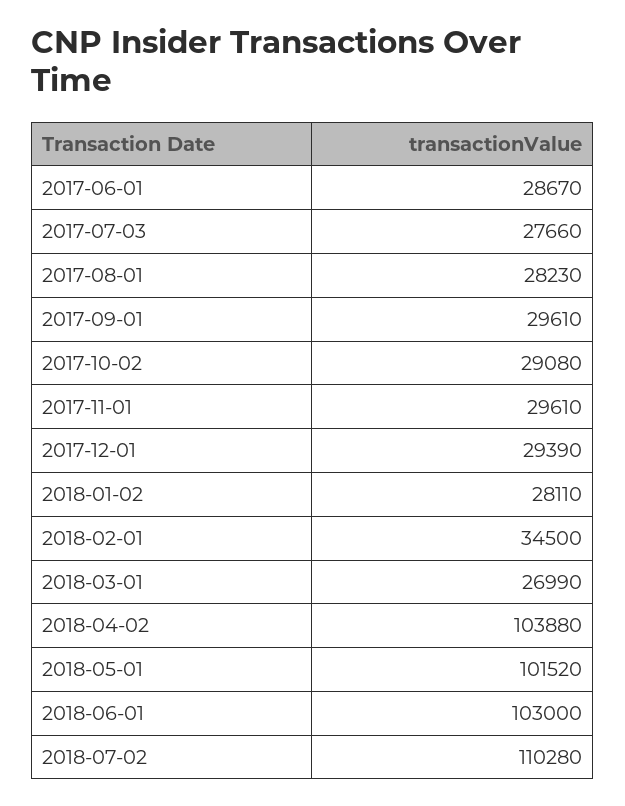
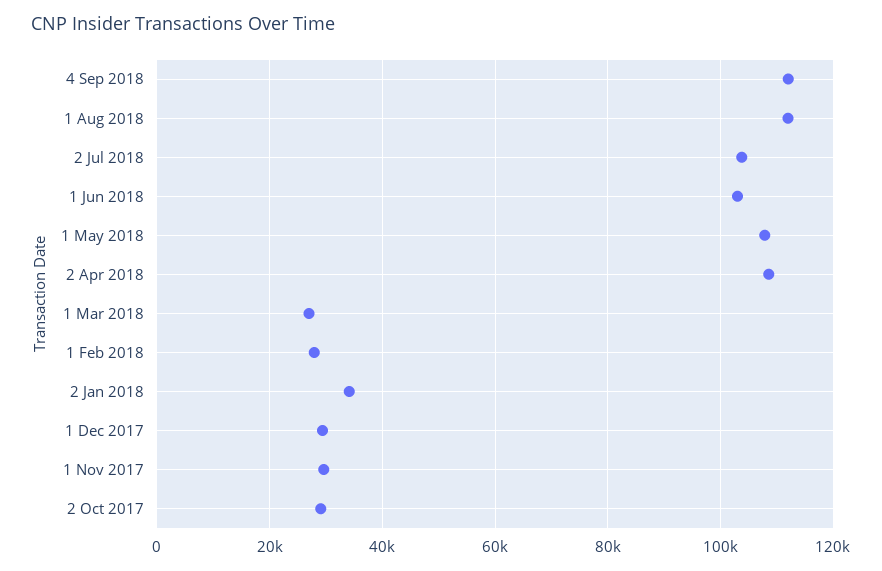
2017-06-01: 28670 -> none
2017-07-03: 27660 -> none
2017-08-01: 28230 -> none
2017-09-01: 29610 -> none
2018-01-02: 28110 -> 34000
2018-02-01: 34500 -> 28000
2018-04-02: 103880 -> 108000
2018-05-01: 101520 -> 108000
2018-07-02: 110280 -> 104000
4 Sep 2018: none -> 112000
1 Aug 2018: none -> 112000

